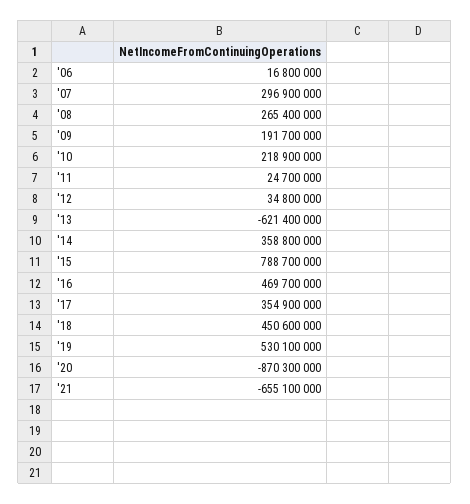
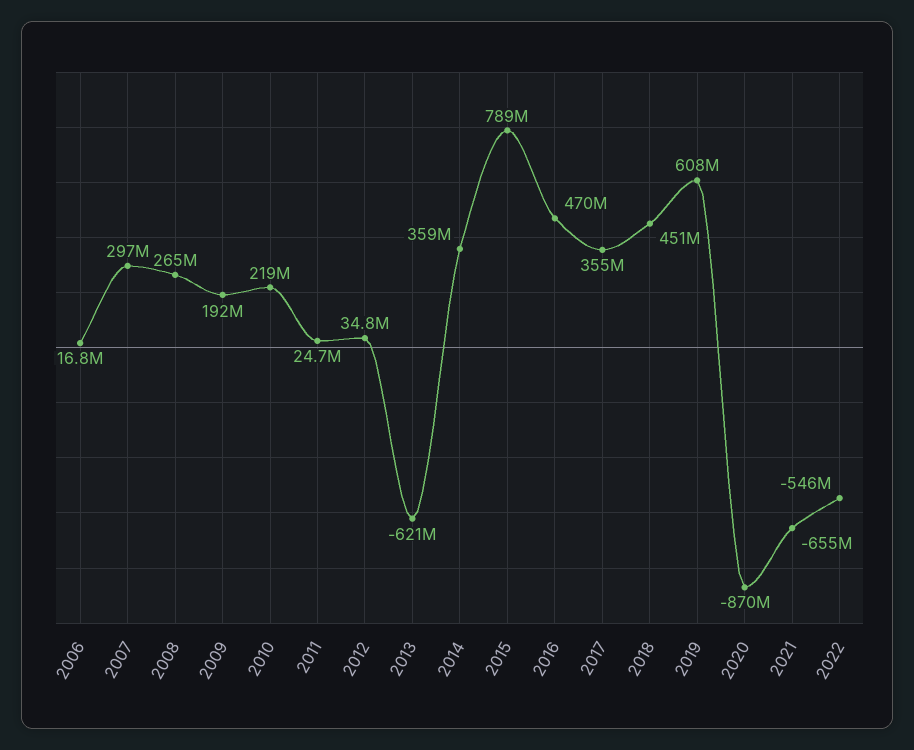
'19: 530100000 -> 608000000
2022: none -> -546000000

